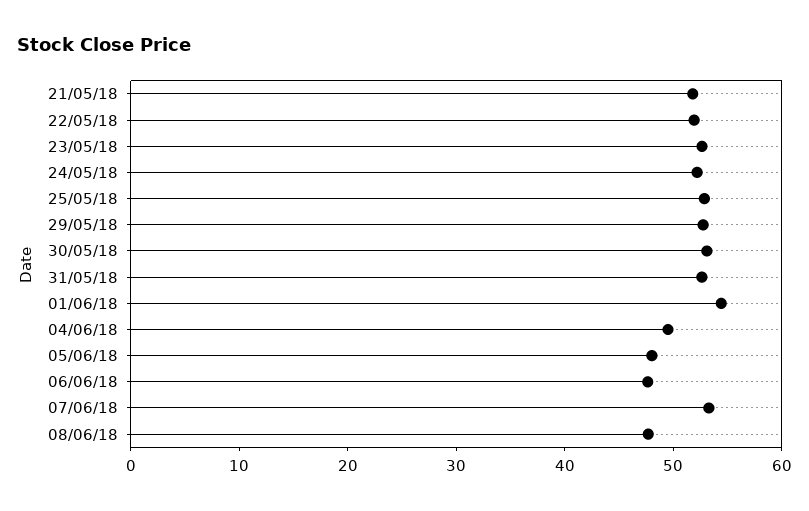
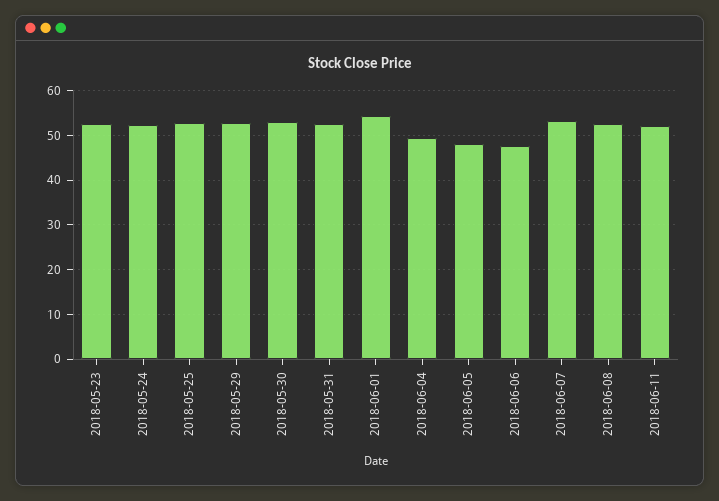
21/05/18: 52 -> none
22/05/18: 52 -> none
08/06/18: 48 -> 52
2018-06-11: none -> 52

